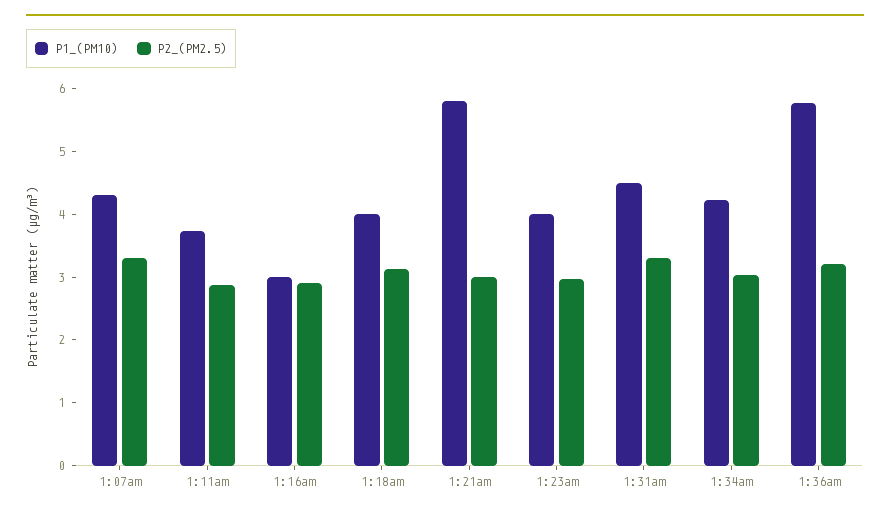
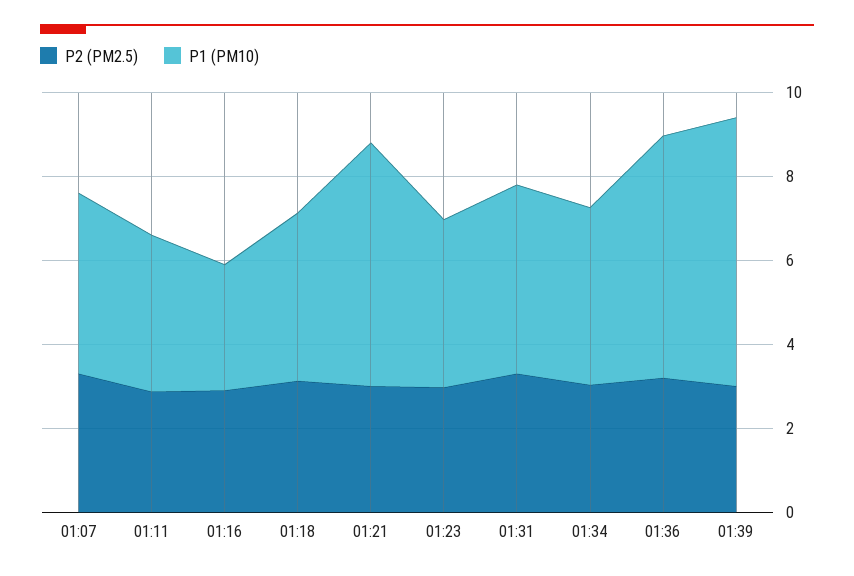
P2_(PM2.5), 01:39: none -> 3
P1_(PM10), 01:39: none -> 6.5

